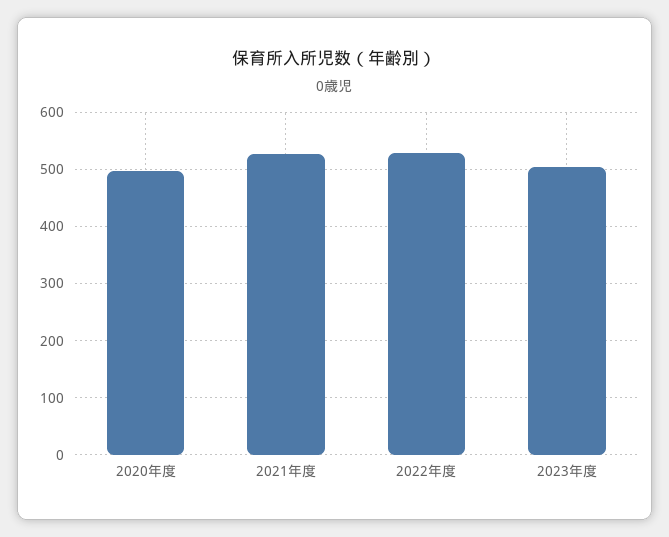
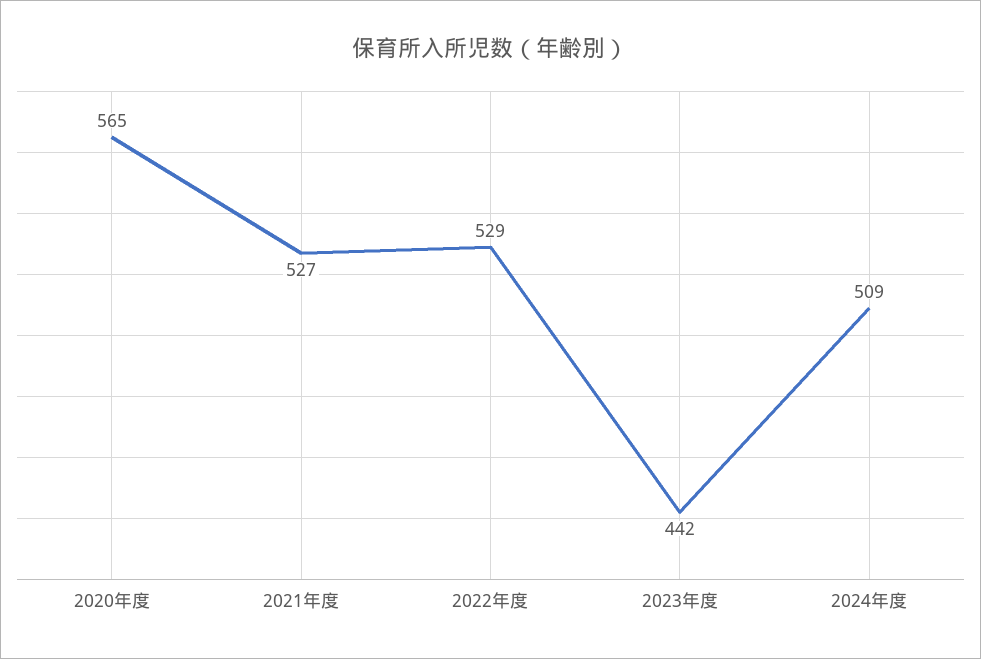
2020年度: 500 -> 565
2023年度: 500 -> 442
2024年度: none -> 509

